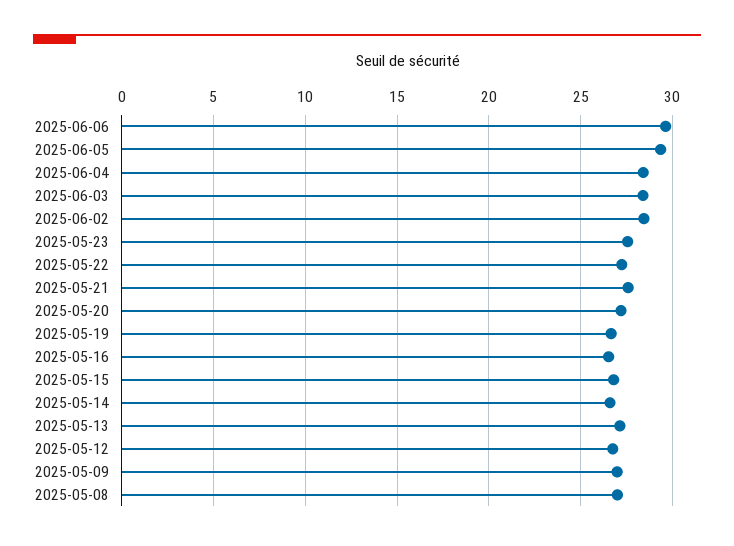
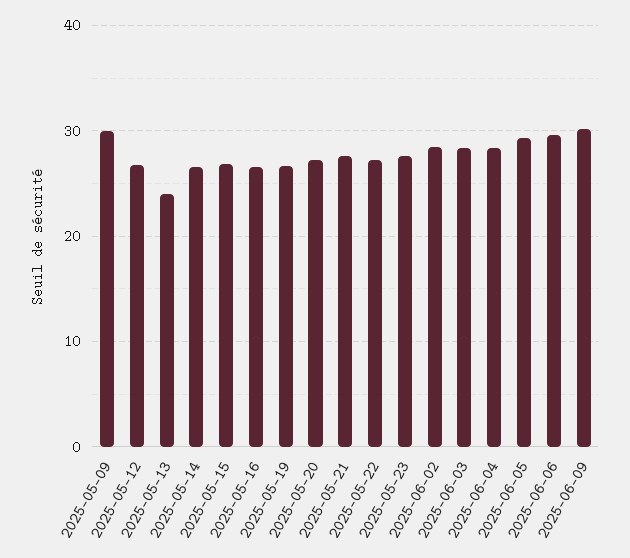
2025-05-13: 27 -> 24
2025-05-09: 27 -> 30
2025-05-08: 27 -> none
2025-06-09: none -> 30

